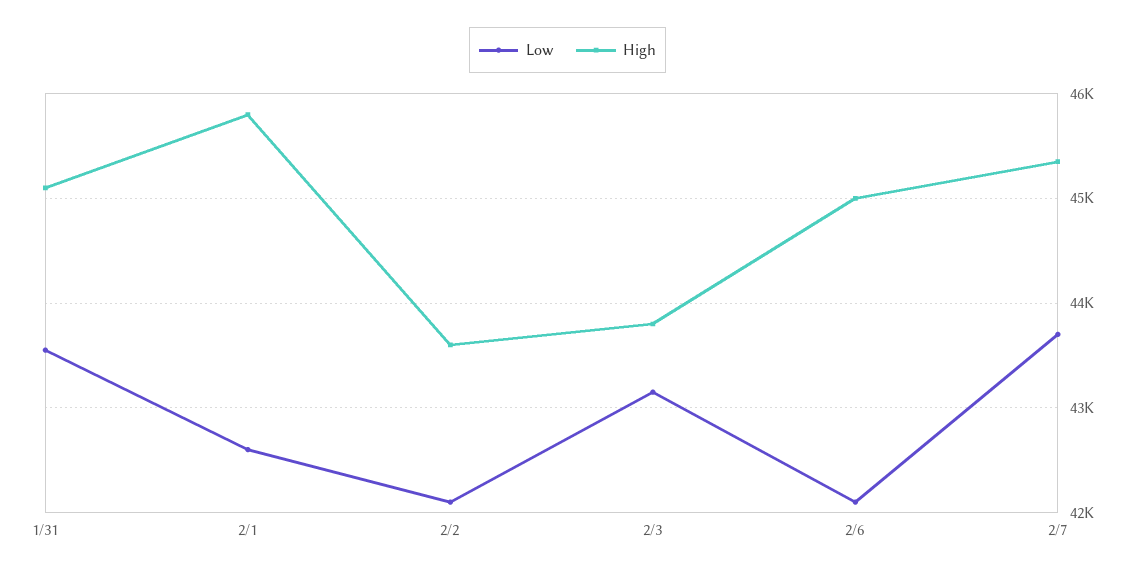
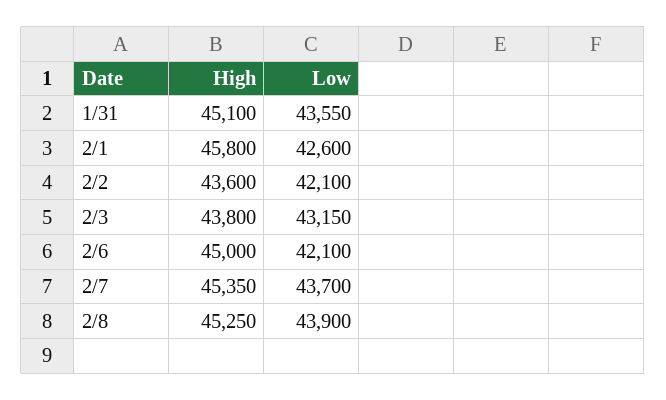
High, 2/8: none -> 45250
Low, 2/8: none -> 43900

